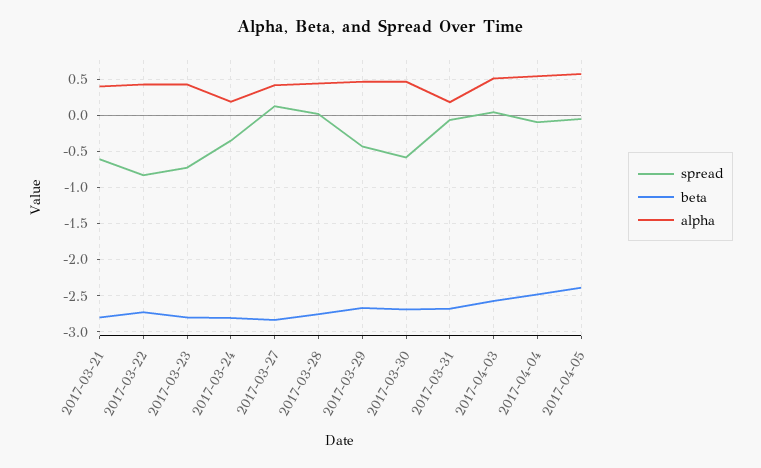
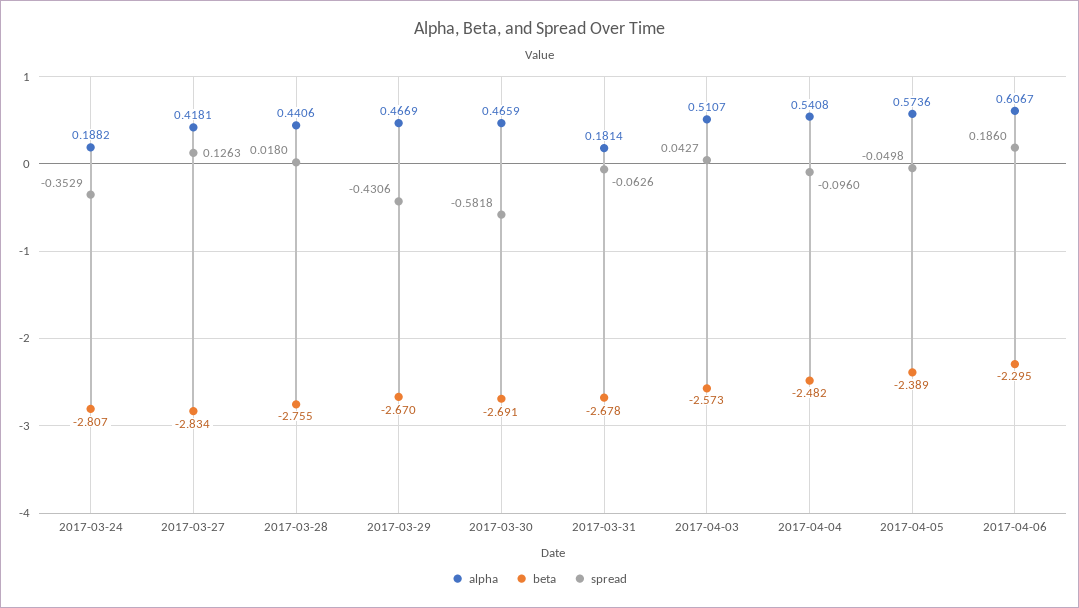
spread, 2017-03-21: -0.6 -> none
beta, 2017-03-21: -2.8 -> none
alpha, 2017-03-21: 0.4 -> none
spread, 2017-03-22: -0.8 -> none
beta, 2017-03-22: -2.7 -> none
alpha, 2017-03-22: 0.4 -> none
spread, 2017-03-23: -0.7 -> none
beta, 2017-03-23: -2.8 -> none
alpha, 2017-03-23: 0.4 -> none
alpha, 2017-04-06: none -> 0.6067
beta, 2017-04-06: none -> -2.295
spread, 2017-04-06: none -> 0.186

